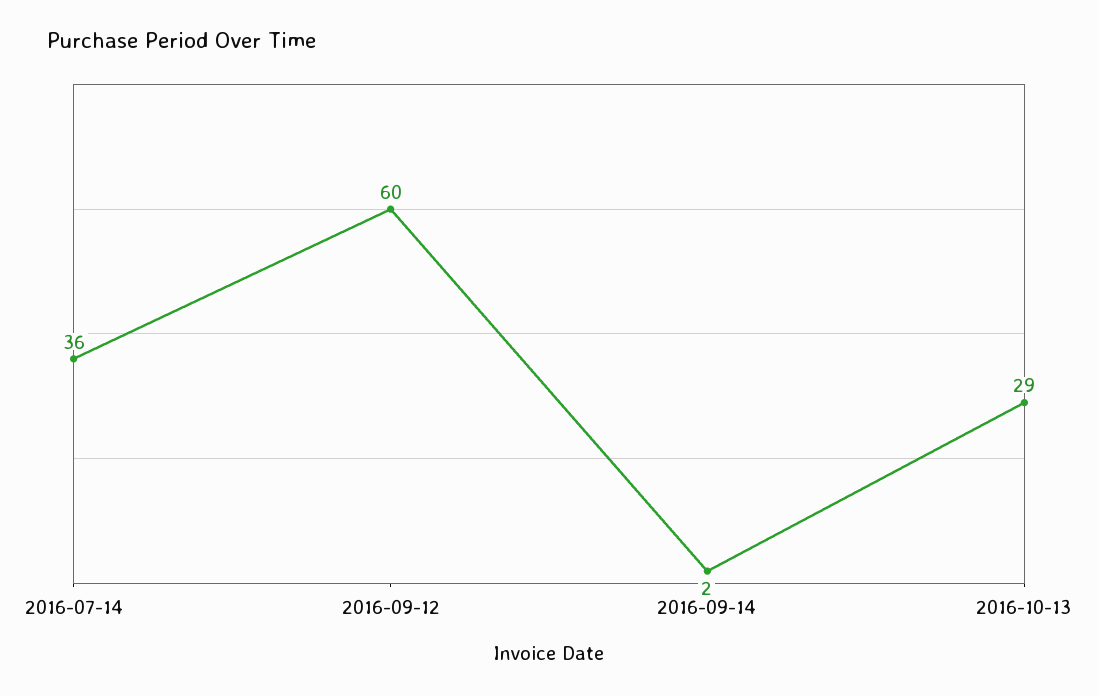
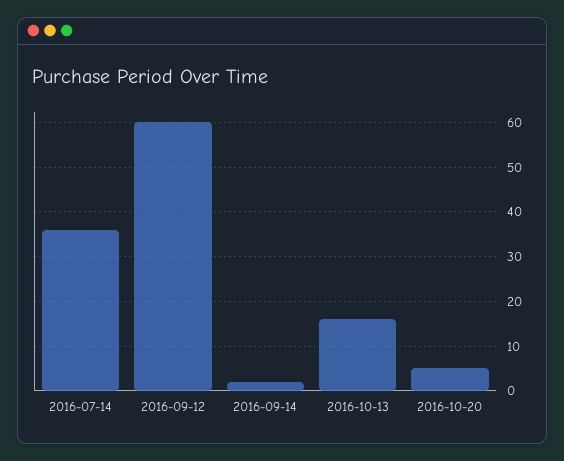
2016-10-13: 29 -> 15
2016-10-20: none -> 5

